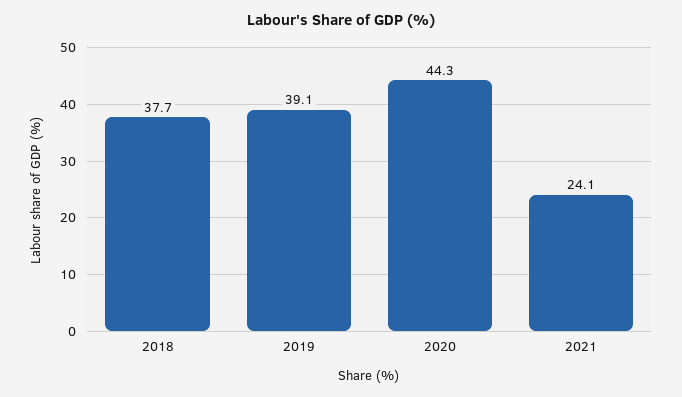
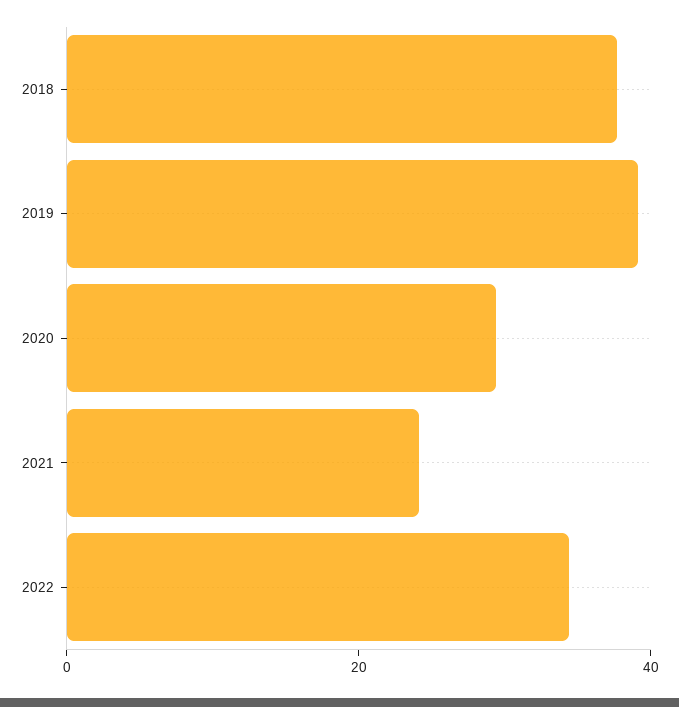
2020: 44.3 -> 30
2022: none -> 35

